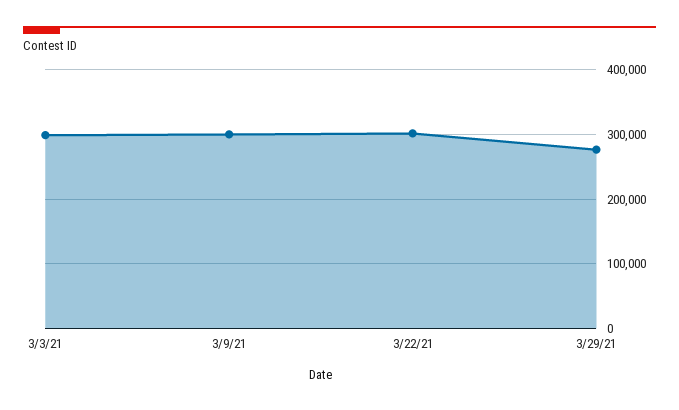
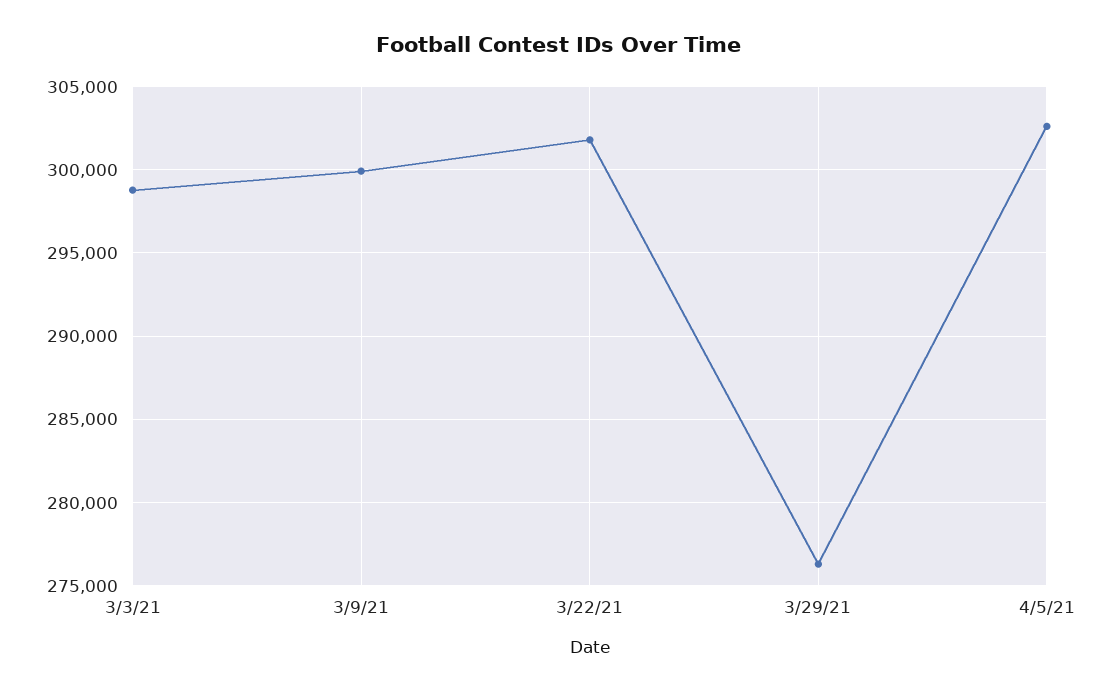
4/5/21: none -> 302500

